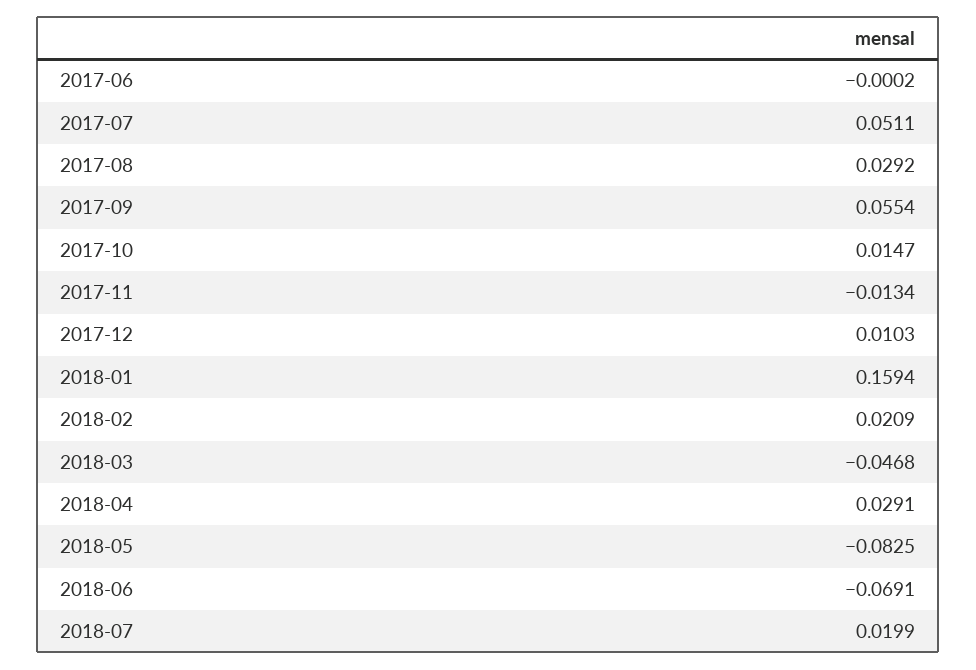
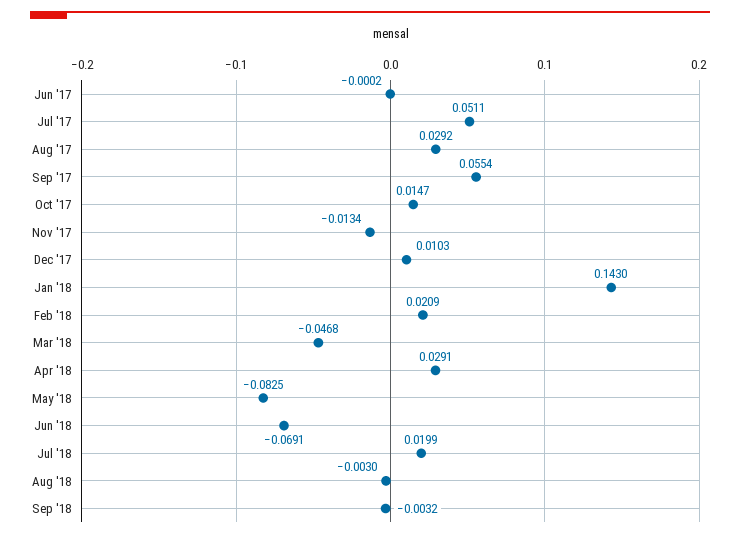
2018-01: 0.1594 -> 0.143
Aug '18: none -> -0.003
Sep '18: none -> -0.0032

